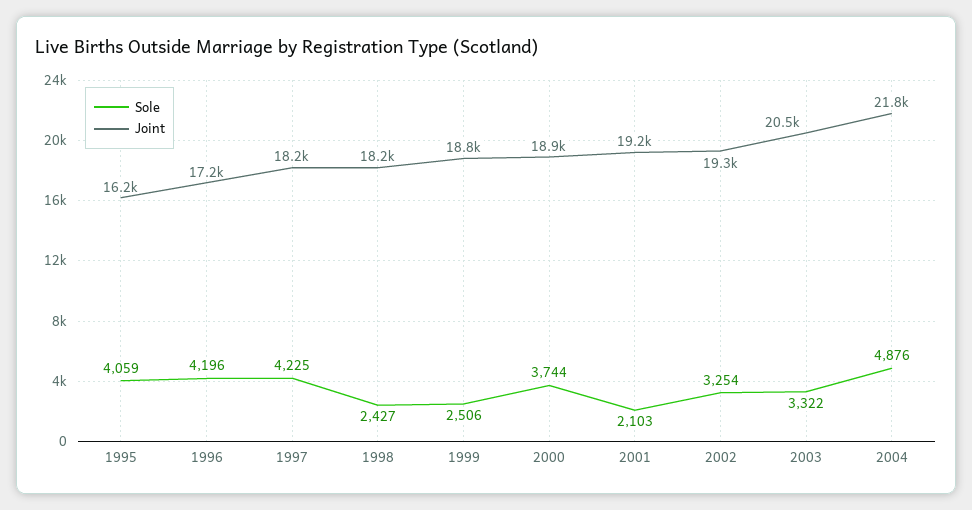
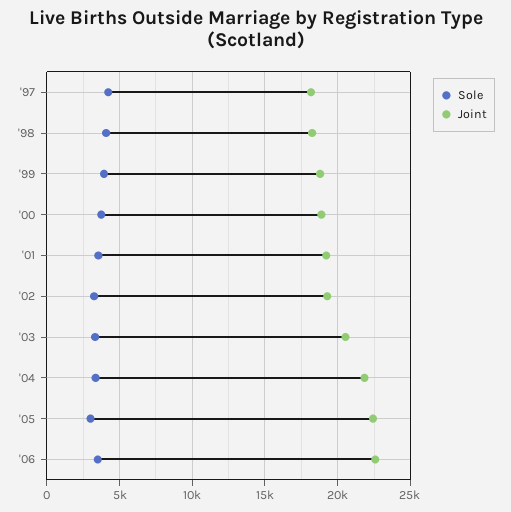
Sole, 1995: 4059 -> none
Joint, 1995: 16200 -> none
Sole, 1996: 4196 -> none
Joint, 1996: 17200 -> none
Sole, 1998: 2427 -> 4000
Sole, 1999: 2506 -> 4000
Sole, 2001: 2103 -> 3500
Sole, 2004: 4876 -> 3500
Sole, '05: none -> 3000
Joint, '05: none -> 22500
Sole, '06: none -> 3500
Joint, '06: none -> 22500

